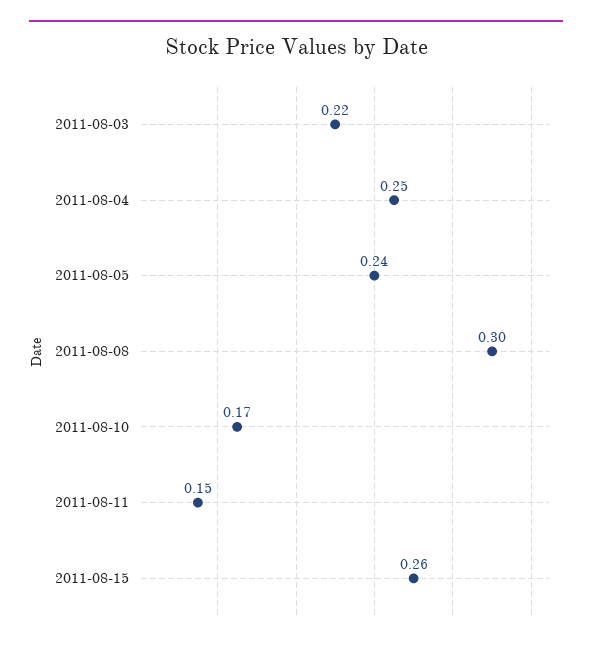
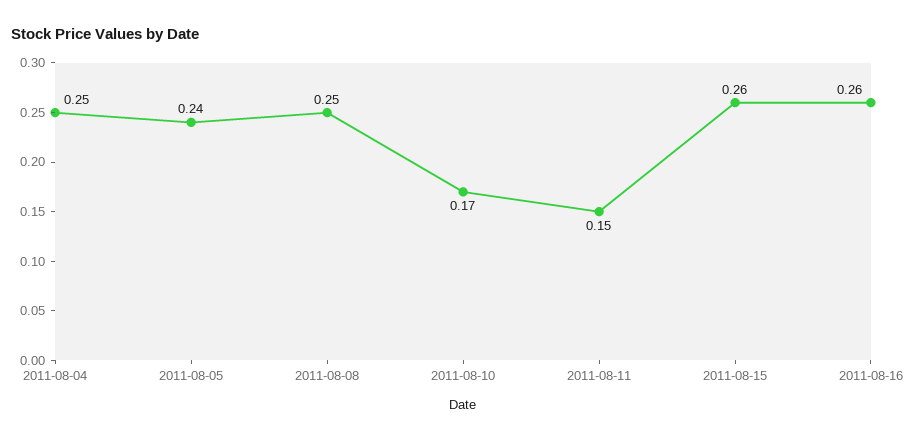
2011-08-03: 0.22 -> none
2011-08-08: 0.3 -> 0.25
2011-08-16: none -> 0.26

